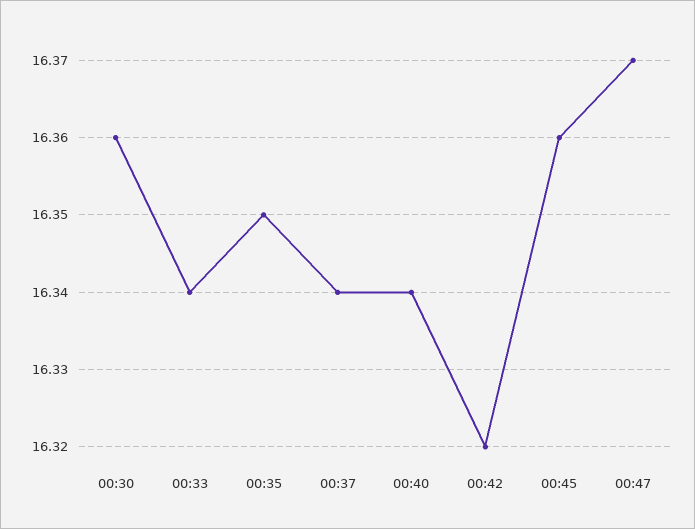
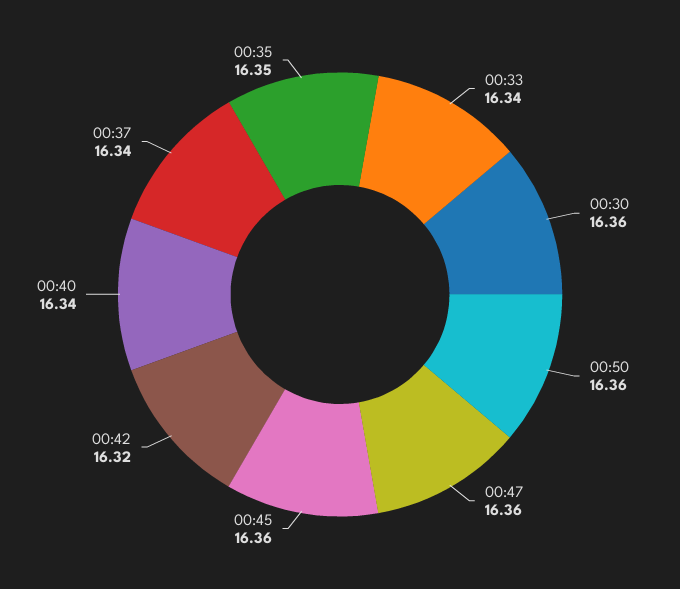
00:47: 16.37 -> 16.36
00:50: none -> 16.36

